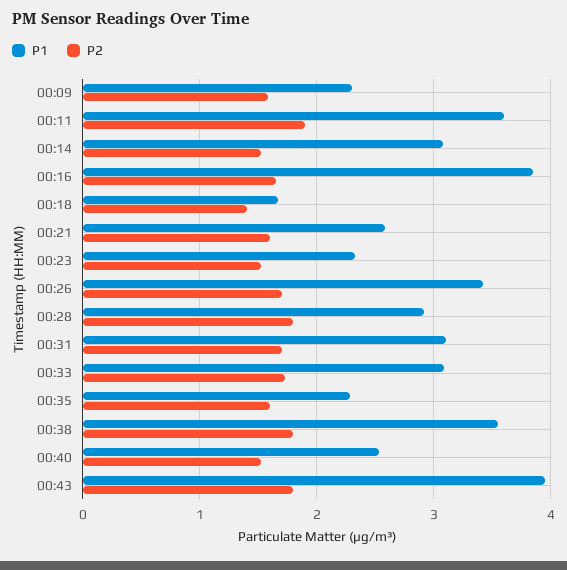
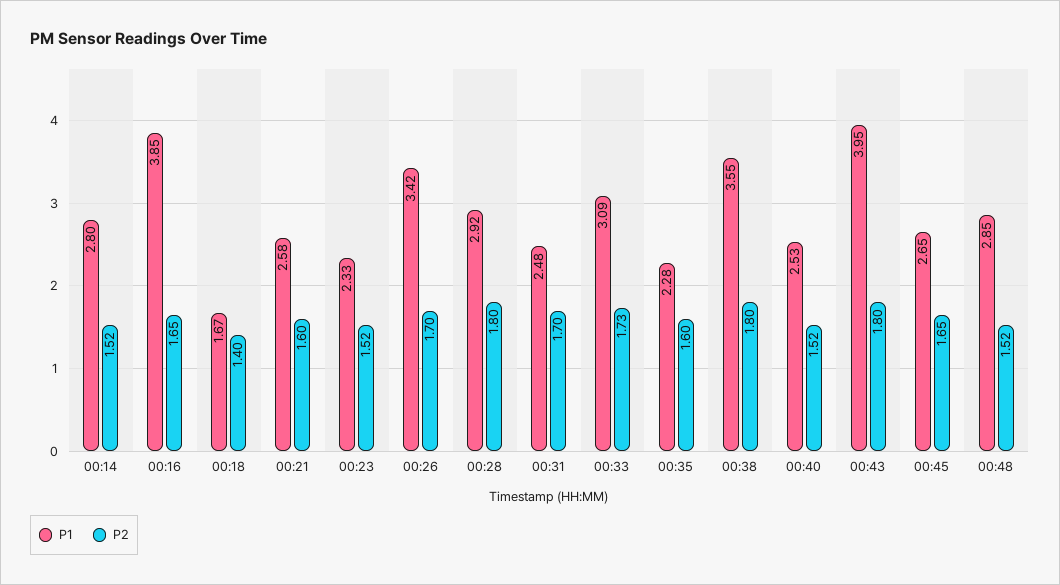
P1, 00:09: 2.3 -> none
P2, 00:09: 1.6 -> none
P1, 00:11: 3.6 -> none
P2, 00:11: 1.9 -> none
P1, 00:14: 3.1 -> 2.8
P1, 00:31: 3.1 -> 2.48
P1, 00:45: none -> 2.65
P2, 00:45: none -> 1.65
P1, 00:48: none -> 2.85
P2, 00:48: none -> 1.52

